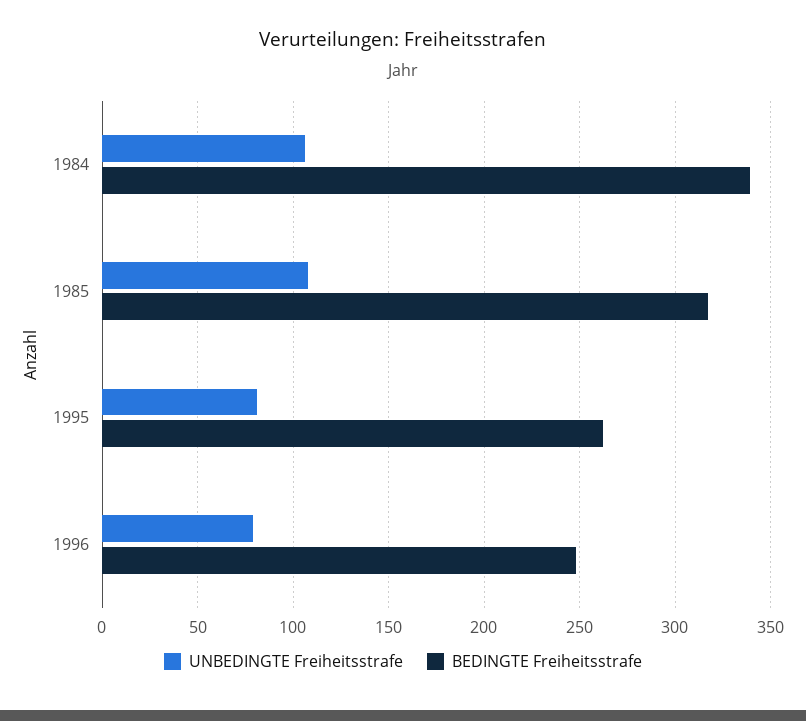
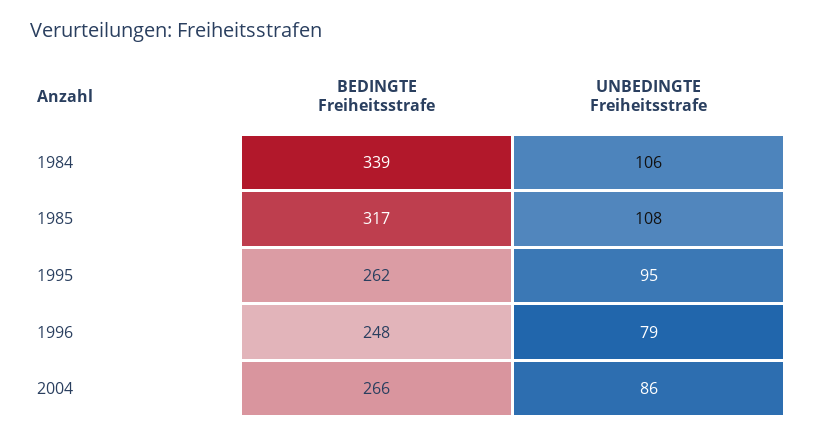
UNBEDINGTE Freiheitsstrafe, 1995: 80 -> 95
BEDINGTE Freiheitsstrafe, 2004: none -> 266
UNBEDINGTE Freiheitsstrafe, 2004: none -> 86

